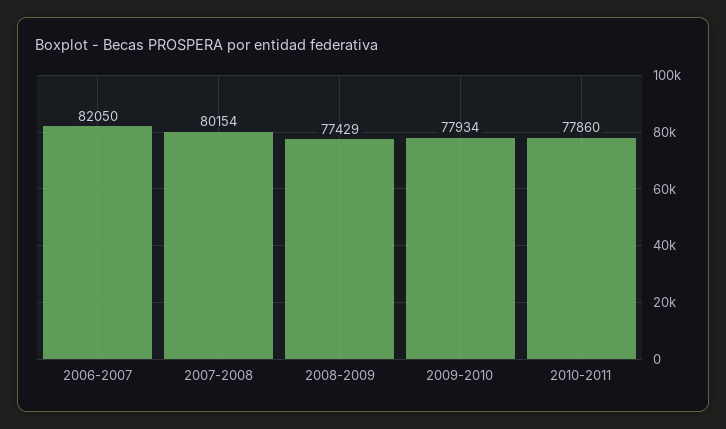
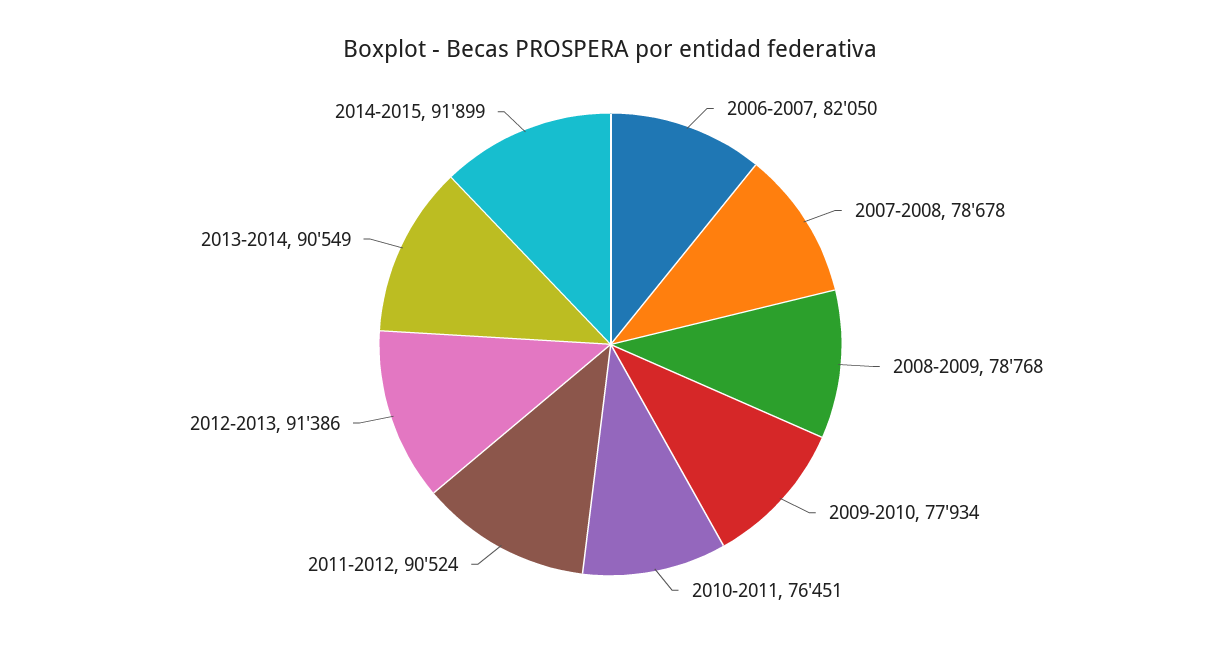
2007-2008: 80154 -> 78678
2008-2009: 77429 -> 78768
2010-2011: 77860 -> 76451
2011-2012: none -> 90524
2012-2013: none -> 91386
2013-2014: none -> 90549
2014-2015: none -> 91899

